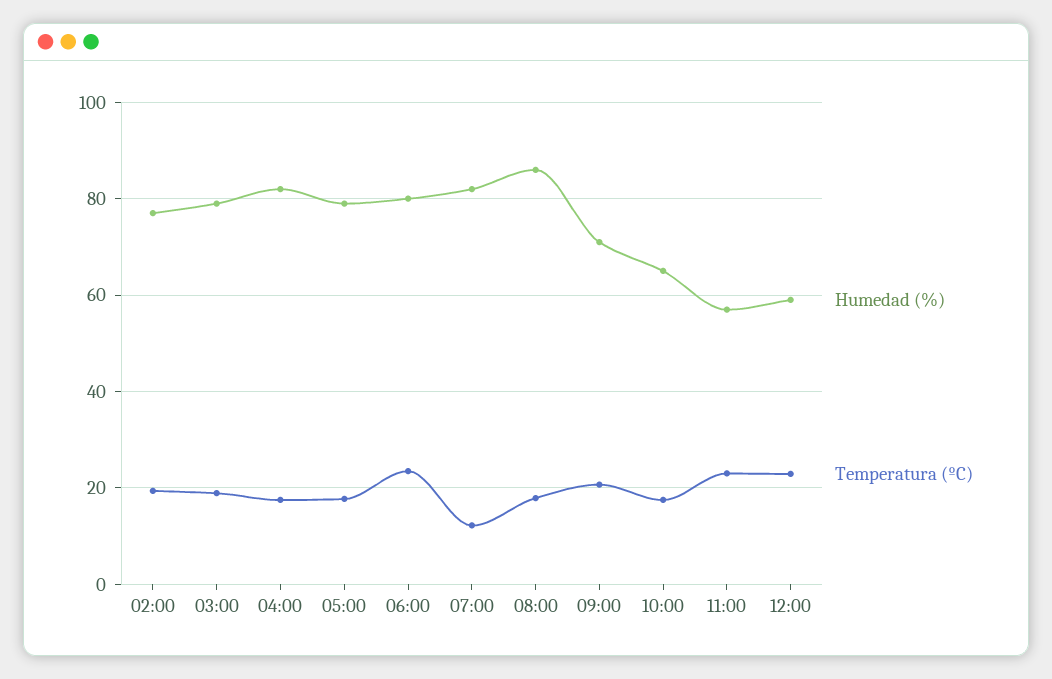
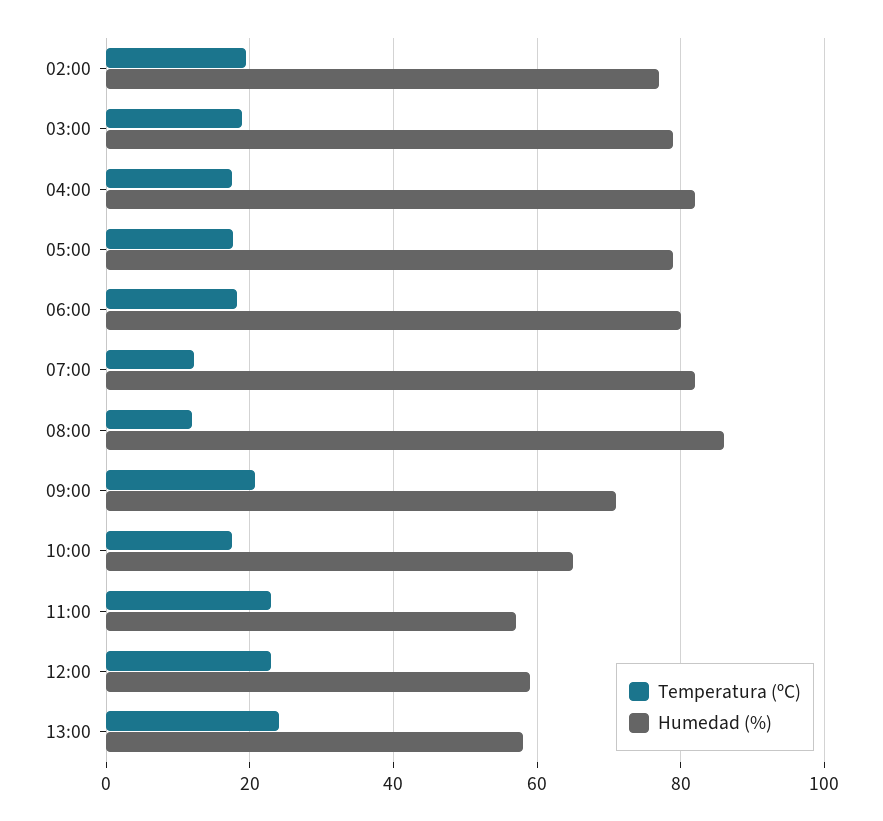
Temperatura (ºC), 06:00: 24 -> 18
Temperatura (ºC), 08:00: 18 -> 12
Temperatura (ºC), 13:00: none -> 24
Humedad (%), 13:00: none -> 58

